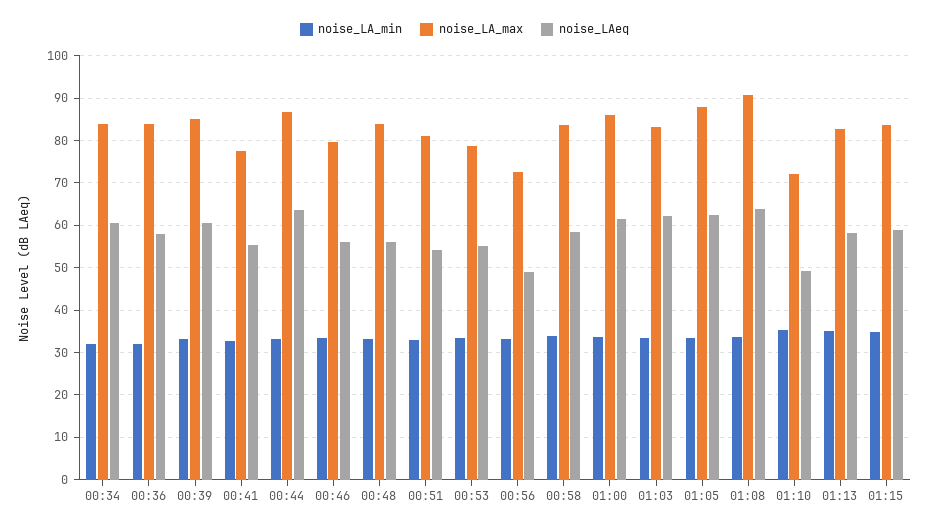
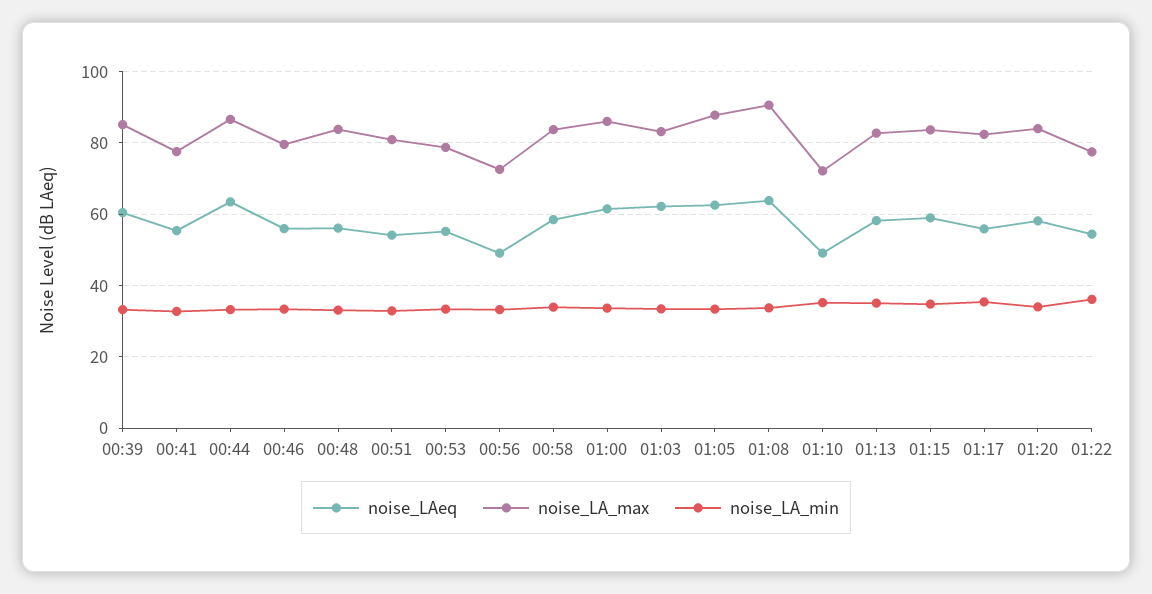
noise_LA_min, 00:34: 32 -> none
noise_LA_max, 00:34: 84 -> none
noise_LAeq, 00:34: 60 -> none
noise_LA_min, 00:36: 32 -> none
noise_LA_max, 00:36: 84 -> none
noise_LAeq, 00:36: 58 -> none
noise_LAeq, 01:17: none -> 56
noise_LA_max, 01:17: none -> 82
noise_LA_min, 01:17: none -> 36
noise_LAeq, 01:20: none -> 58
noise_LA_max, 01:20: none -> 84
noise_LA_min, 01:20: none -> 34
noise_LAeq, 01:22: none -> 54
noise_LA_max, 01:22: none -> 78
noise_LA_min, 01:22: none -> 36

